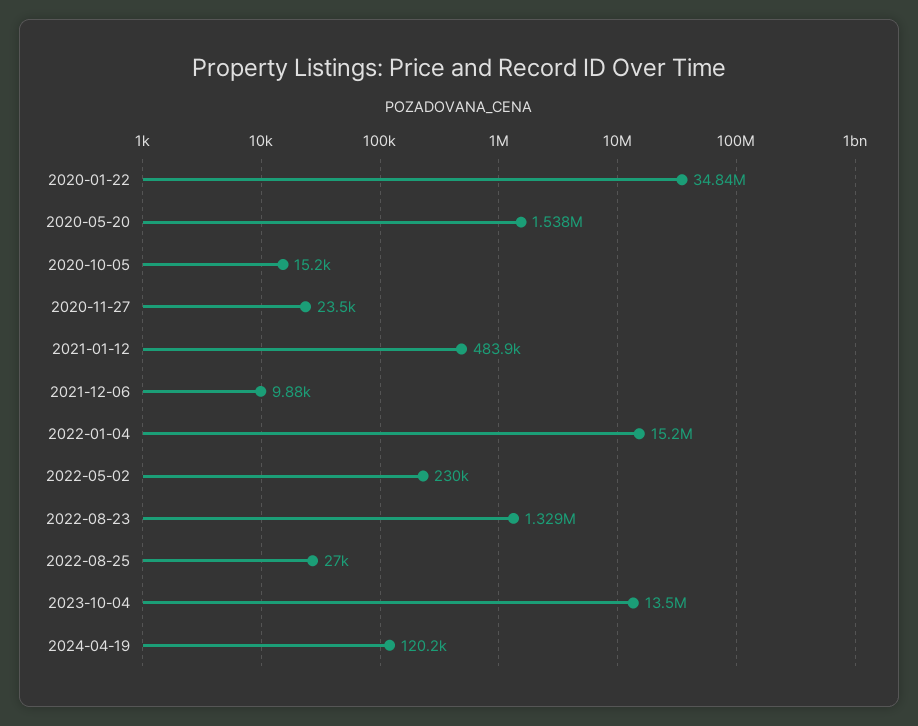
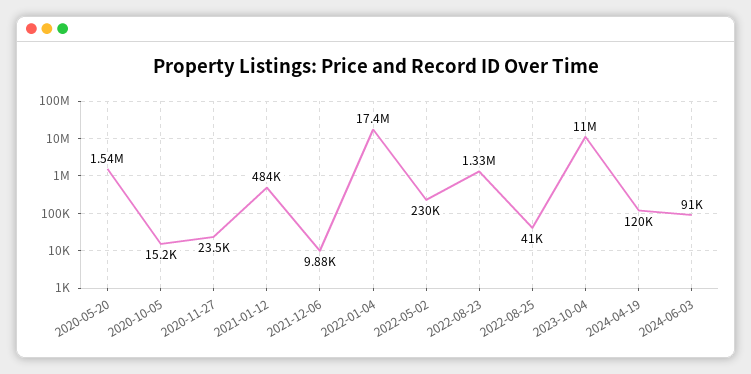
2020-01-22: 34840000 -> none
2022-01-04: 15200000 -> 17400000
2022-08-25: 27000 -> 41000
2023-10-04: 13500000 -> 11000000
2024-06-03: none -> 91000

